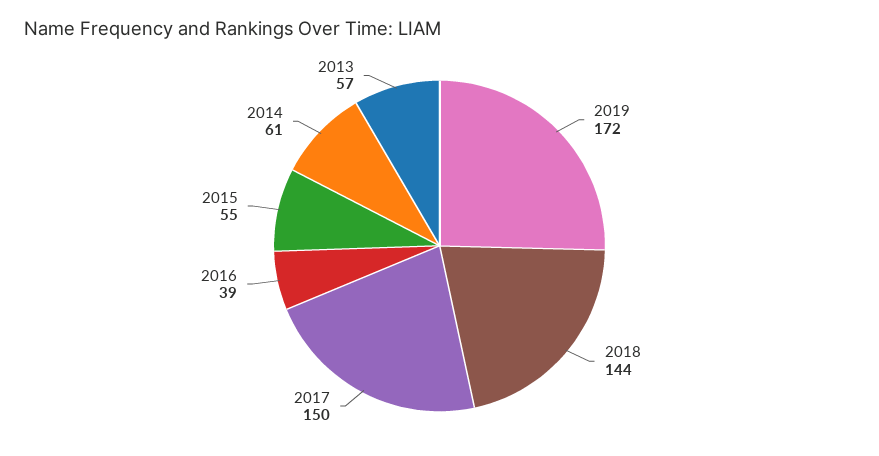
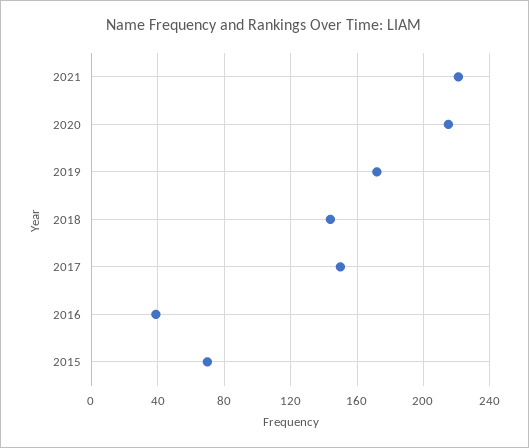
2015: 55 -> 70
2014: 61 -> none
2013: 57 -> none
2021: none -> 220
2020: none -> 215

